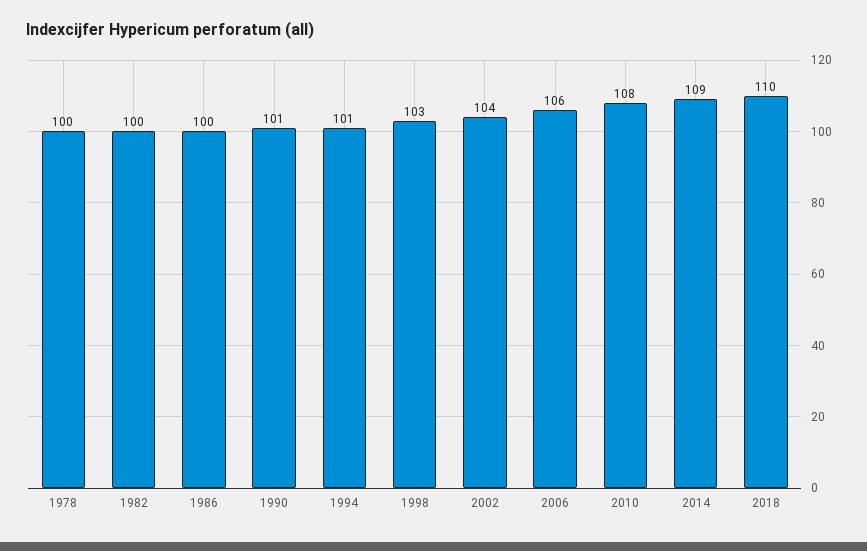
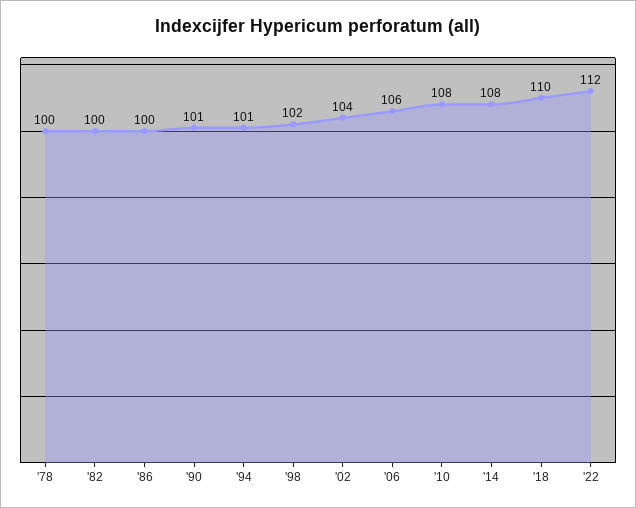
1998: 103 -> 102
2014: 109 -> 108
'22: none -> 112

